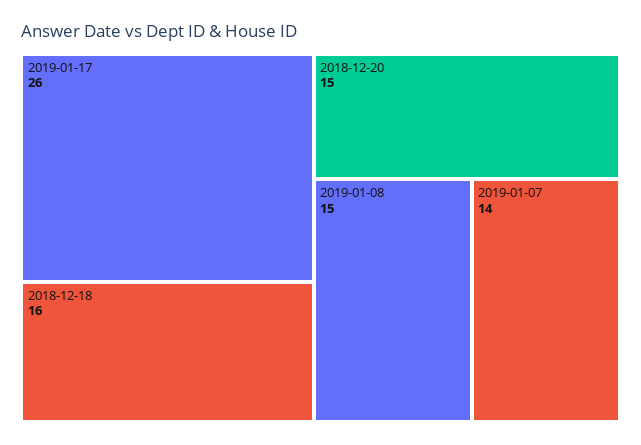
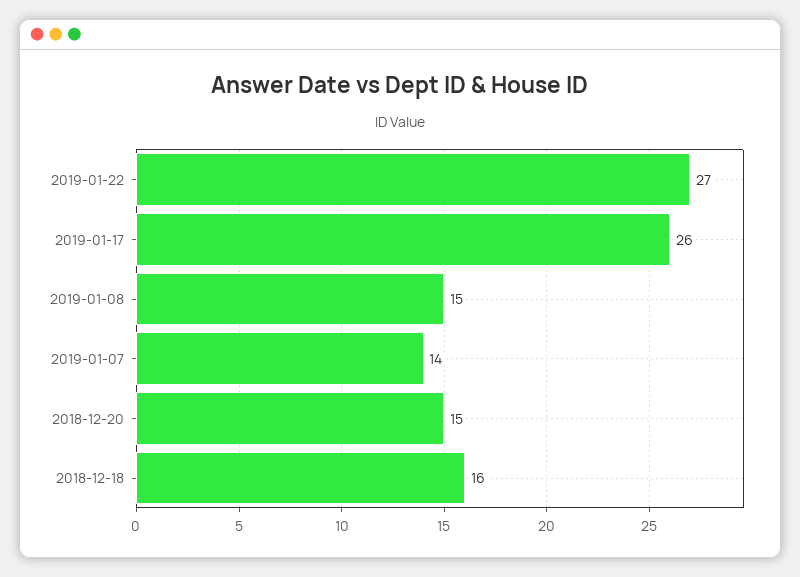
2019-01-22: none -> 27

